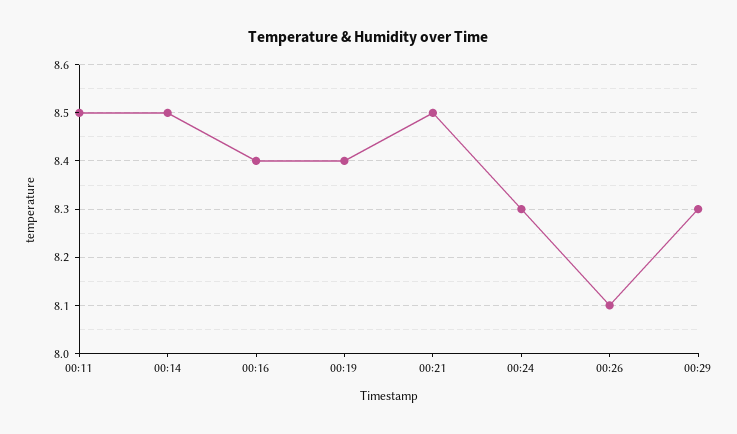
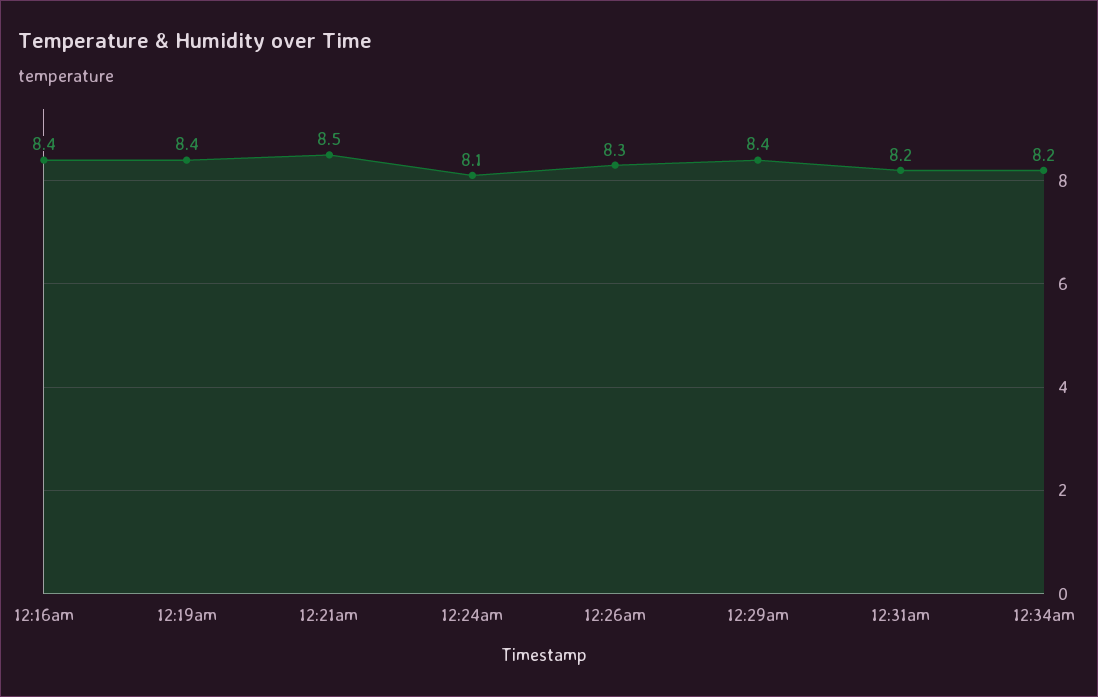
00:11: 8.5 -> none
00:14: 8.5 -> none
00:24: 8.3 -> 8.1
00:26: 8.1 -> 8.3
00:29: 8.3 -> 8.4
12:31am: none -> 8.2
12:34am: none -> 8.2

